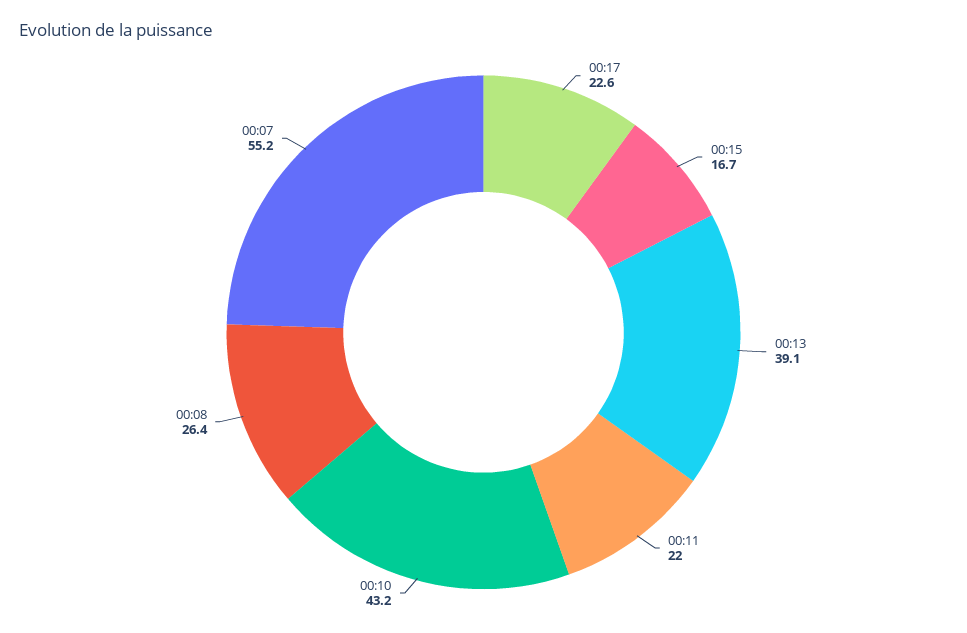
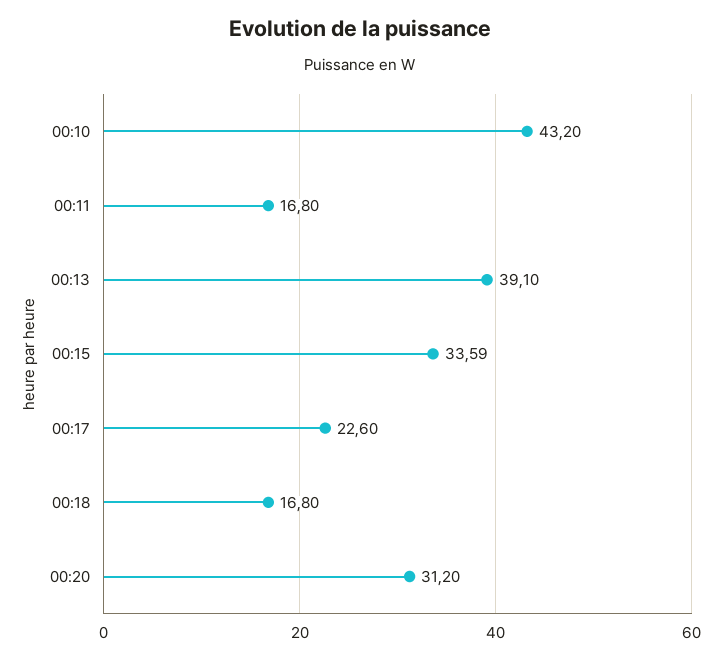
00:15: 16.7 -> 33.59
00:11: 22 -> 16.8
00:08: 26.4 -> none
00:07: 55.2 -> none
00:18: none -> 16.8
00:20: none -> 31.2

